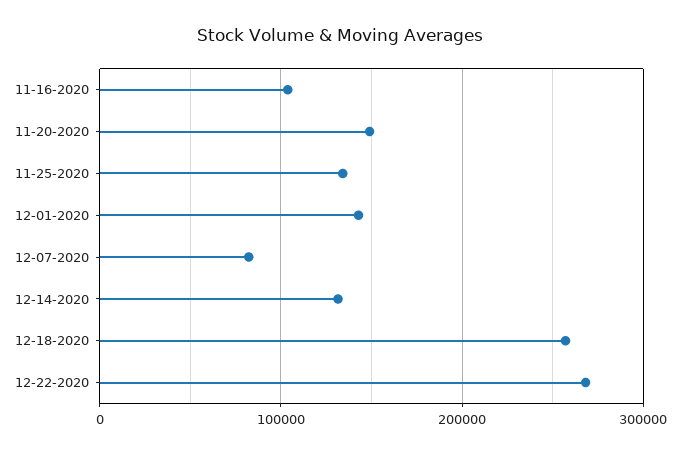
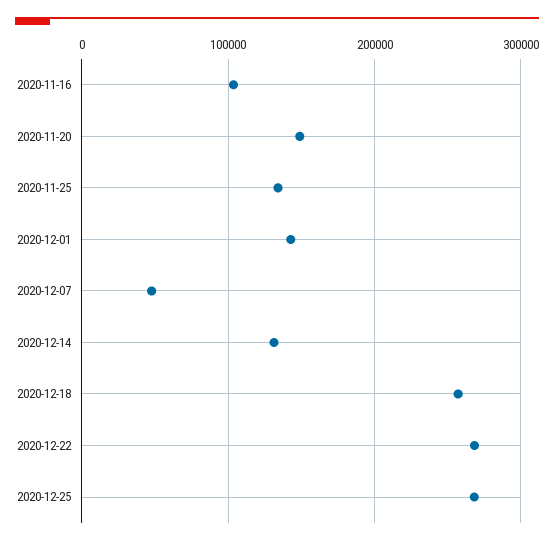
12-07-2020: 80000 -> 50000
2020-12-25: none -> 270000

